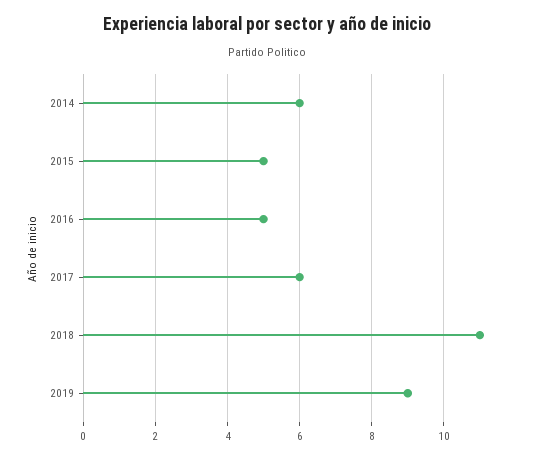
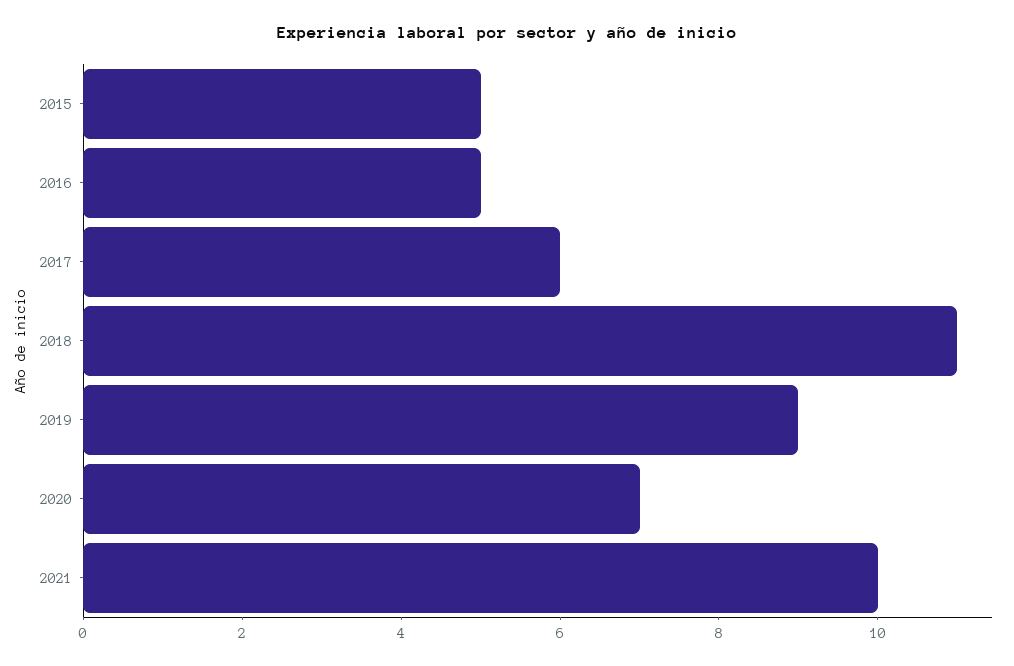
2014: 6 -> none
2020: none -> 7
2021: none -> 10

